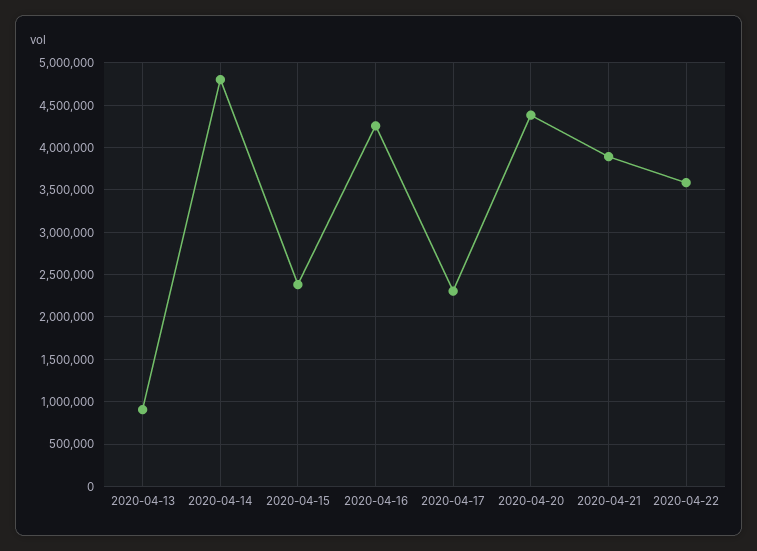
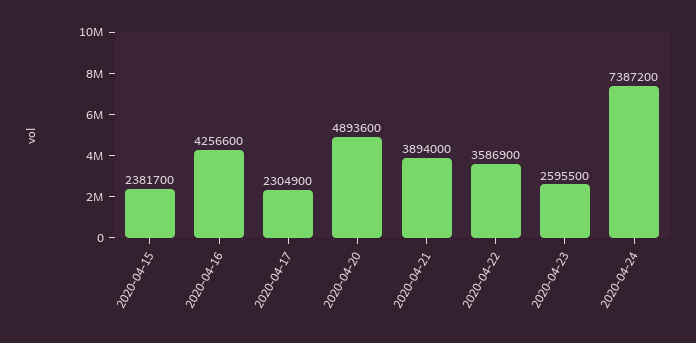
2020-04-13: 900000 -> none
2020-04-14: 4800000 -> none
2020-04-20: 4400000 -> 4893600
2020-04-23: none -> 2595500
2020-04-24: none -> 7387200

